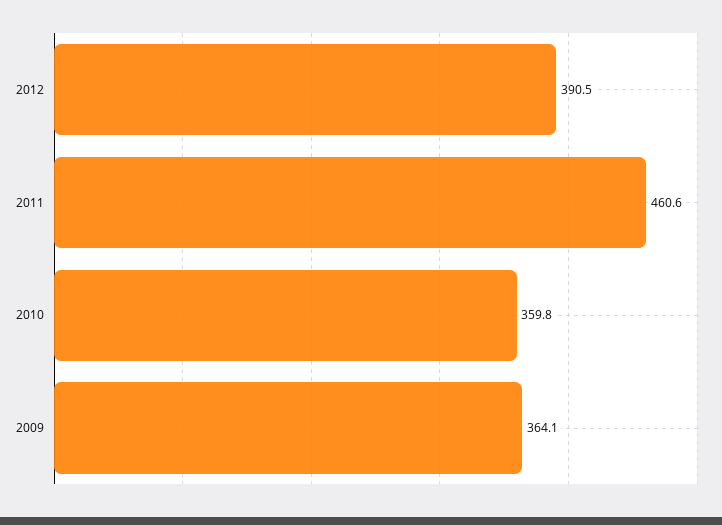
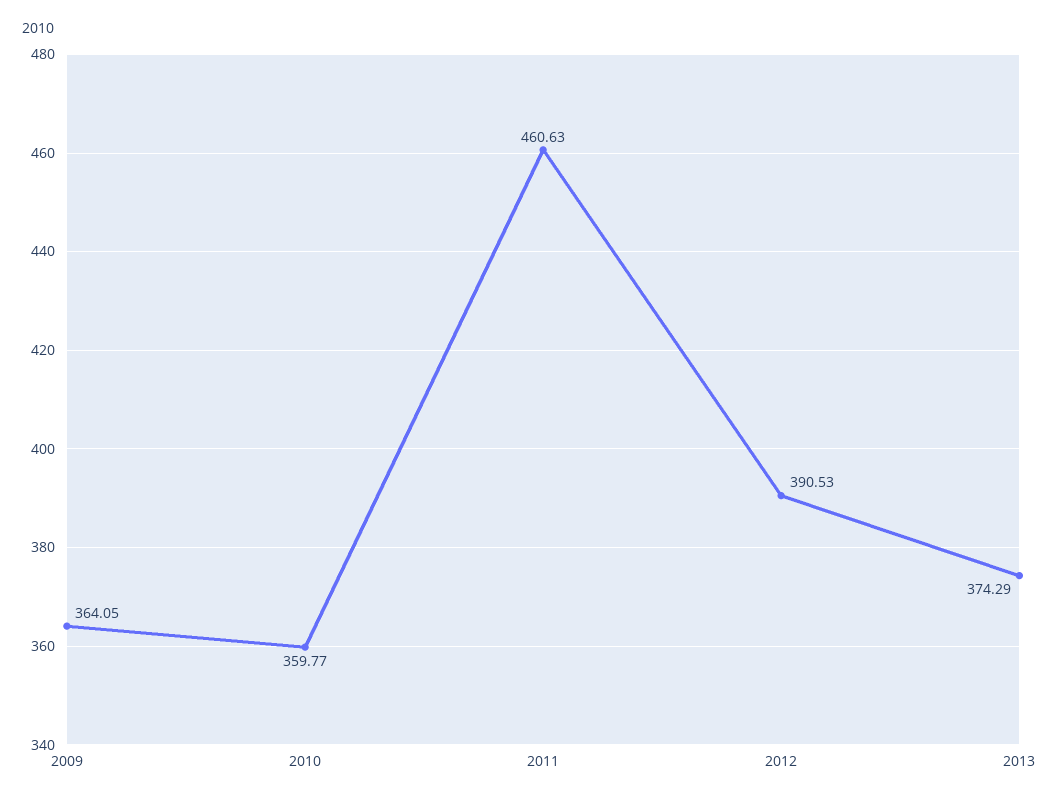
2013: none -> 374.29

